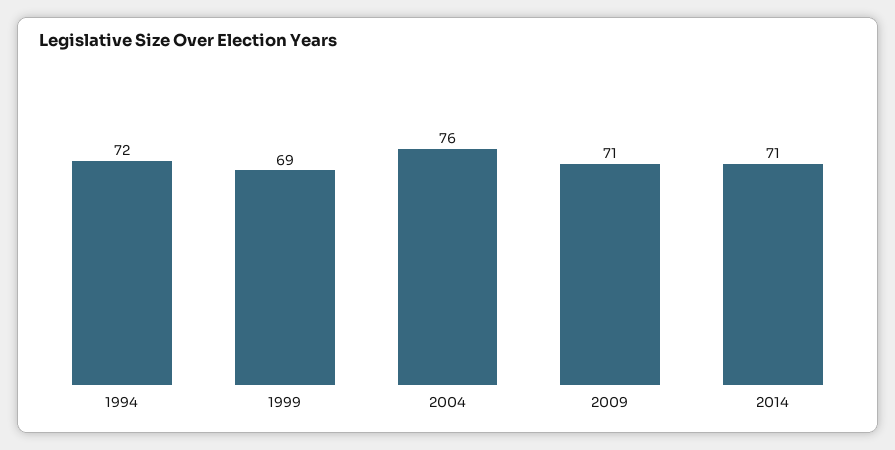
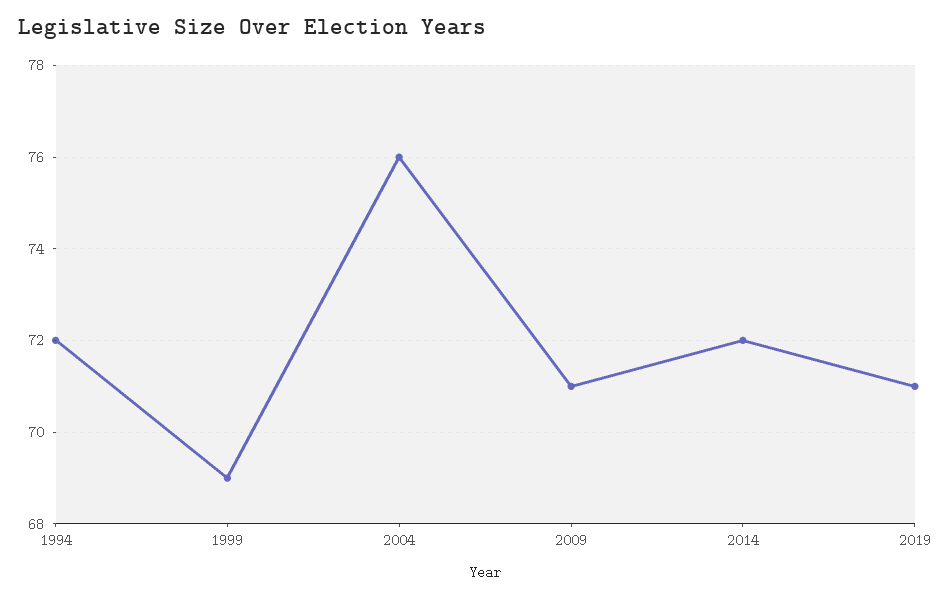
2014: 71 -> 72
2019: none -> 71

